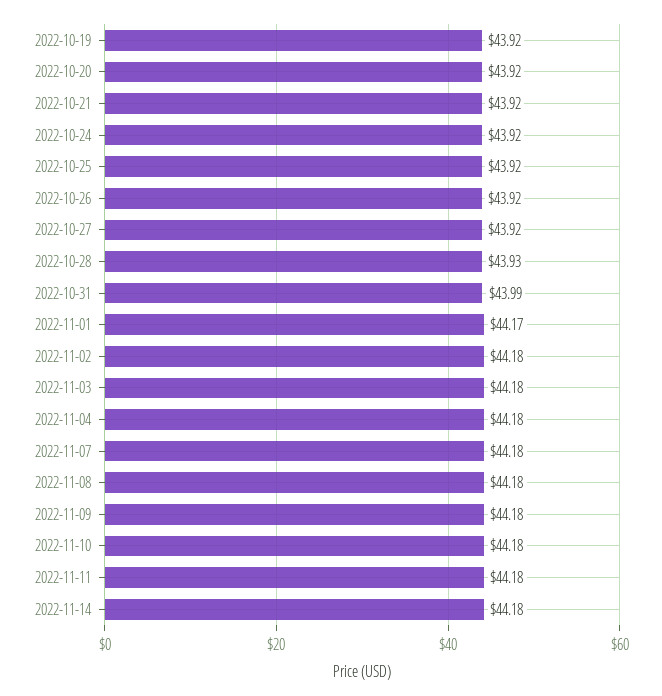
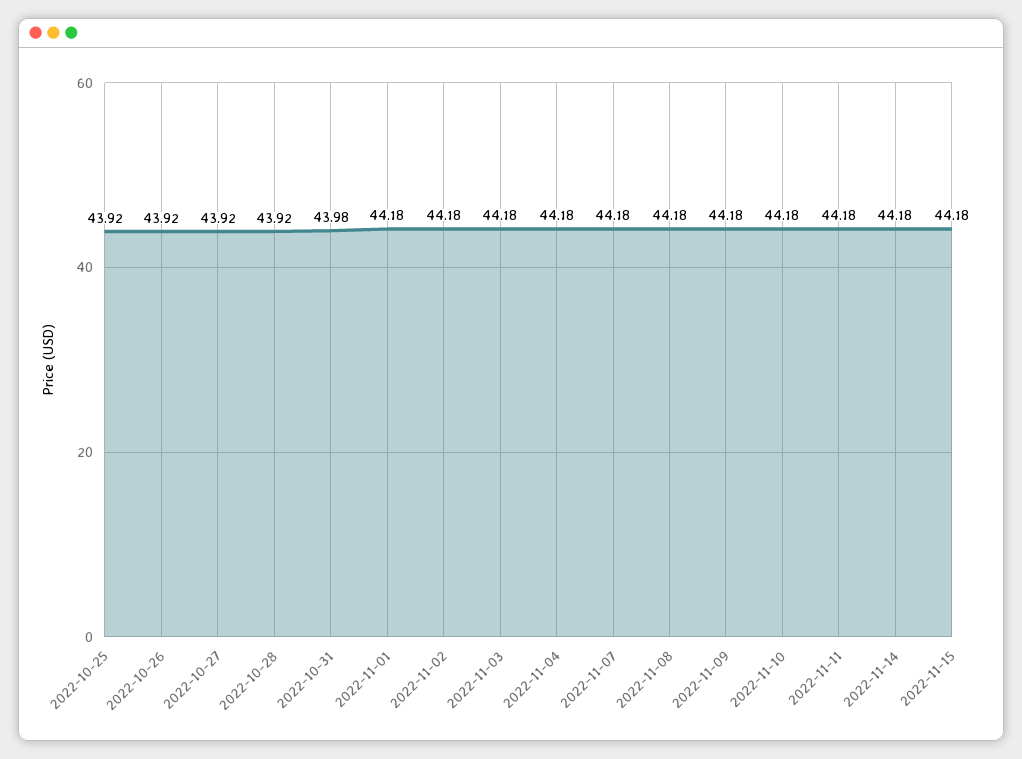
2022-10-19: 43.92 -> none
2022-10-20: 43.92 -> none
2022-10-21: 43.92 -> none
2022-10-24: 43.92 -> none
2022-10-28: 43.93 -> 43.92
2022-10-31: 43.99 -> 43.98
2022-11-01: 44.17 -> 44.18
2022-11-15: none -> 44.18

